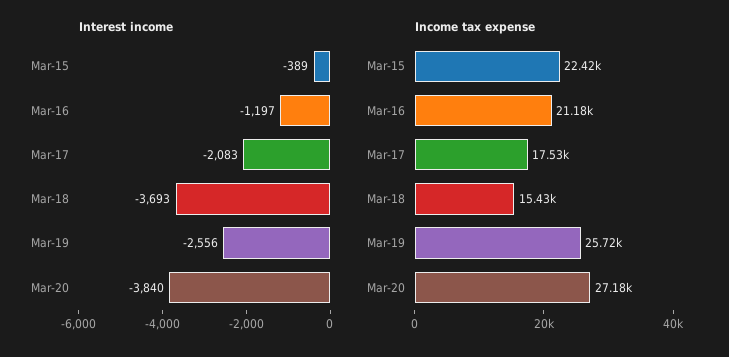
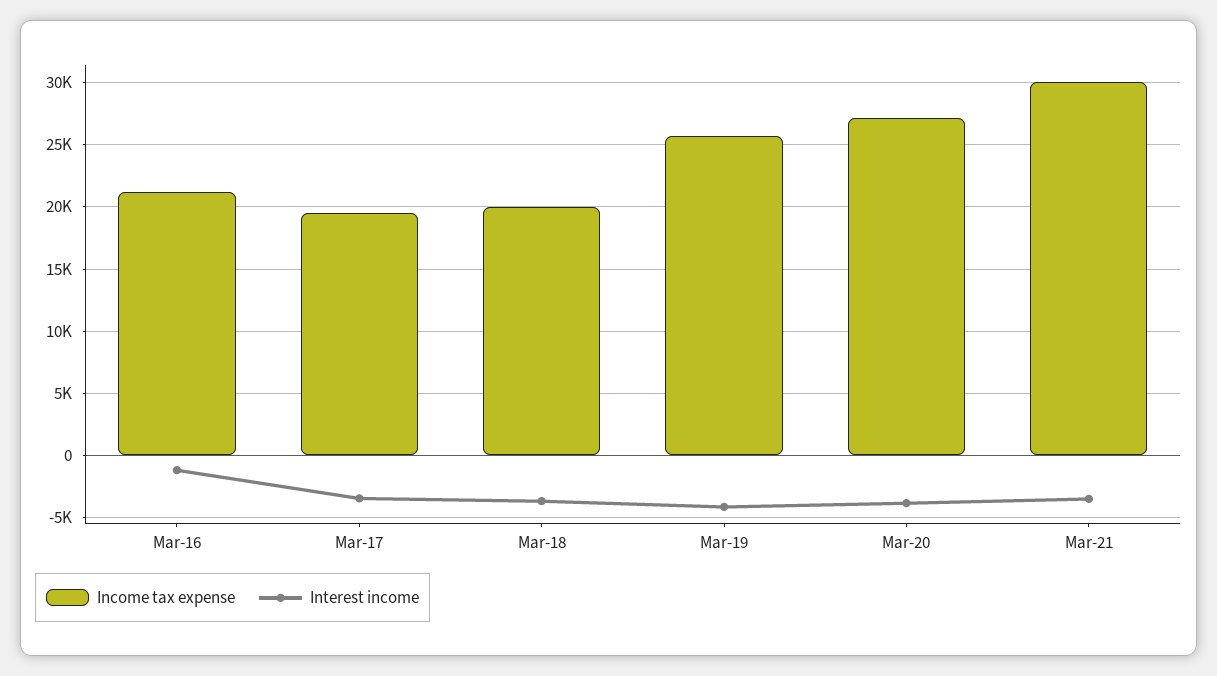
Interest income, Mar-15: -389 -> none
Interest income, Mar-17: -2083 -> -3500
Interest income, Mar-19: -2556 -> -4000
Income tax expense, Mar-15: 22420 -> none
Income tax expense, Mar-17: 17530 -> 19500
Income tax expense, Mar-18: 15430 -> 20000
Income tax expense, Mar-21: none -> 30000
Interest income, Mar-21: none -> -3500

